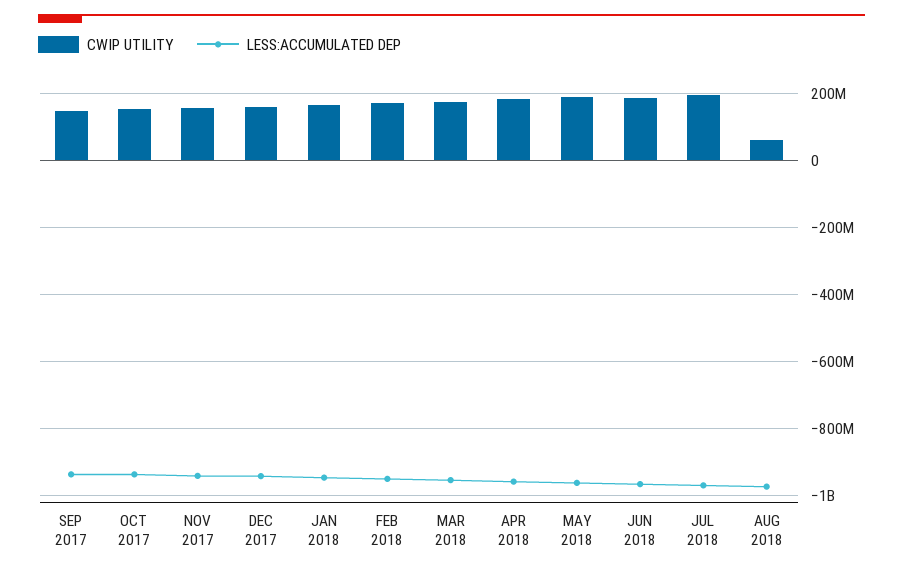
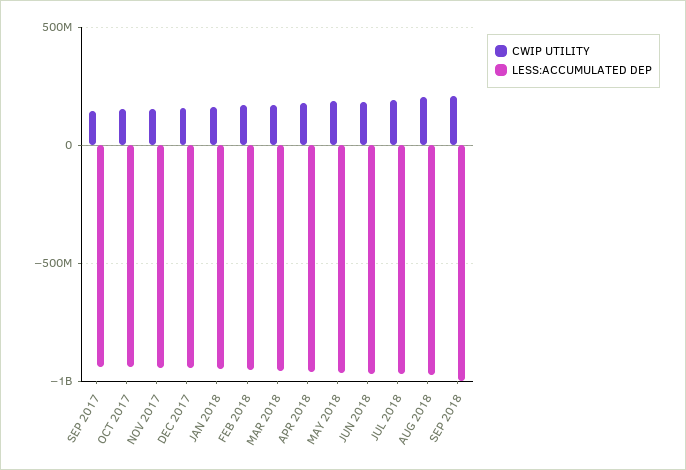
CWIP UTILITY, AUG 2018: 60000000 -> 200000000
CWIP UTILITY, SEP 2018: none -> 200000000
LESS:ACCUMULATED DEP, SEP 2018: none -> -1000000000

